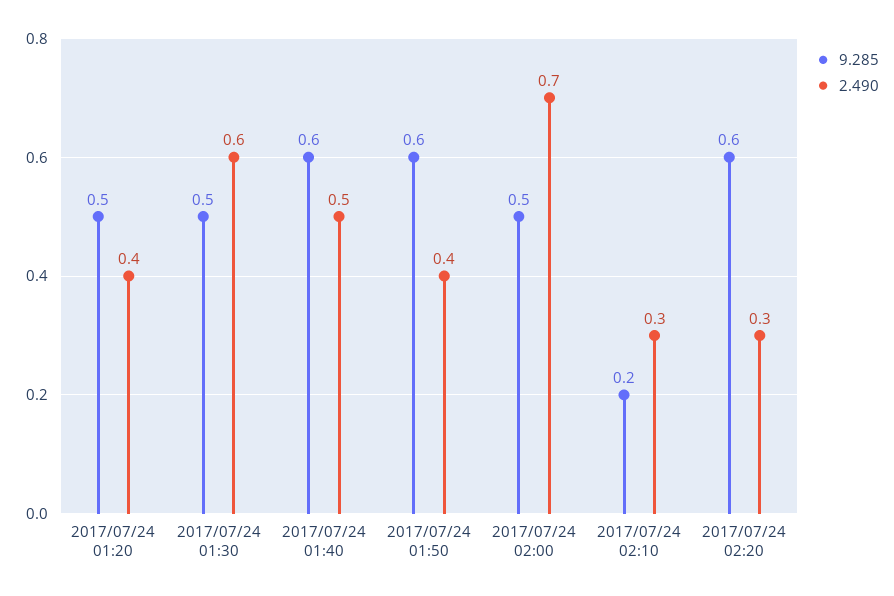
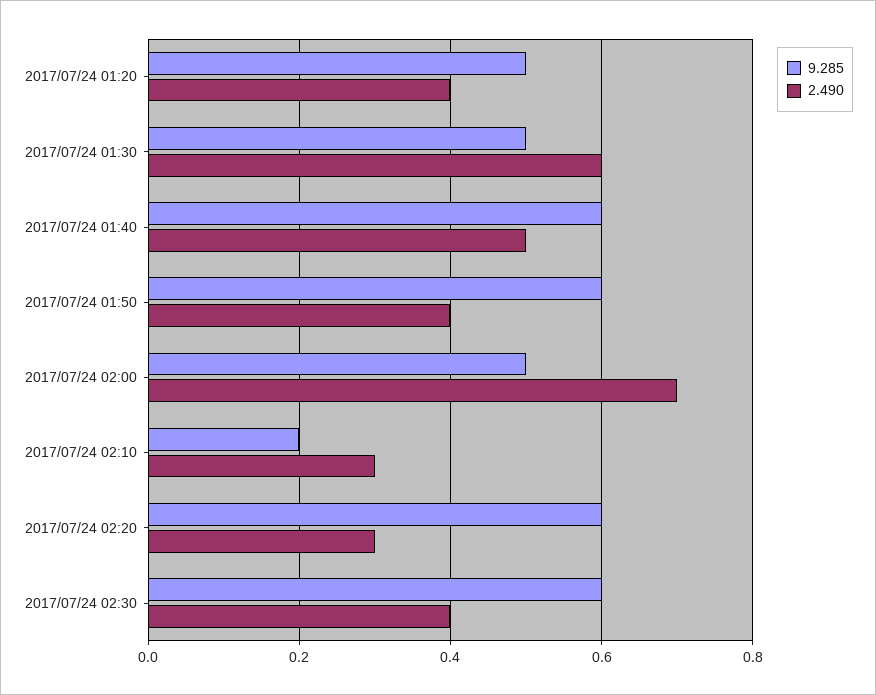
9.285, 2017/07/24 02:30: none -> 0.6
2.490, 2017/07/24 02:30: none -> 0.4

